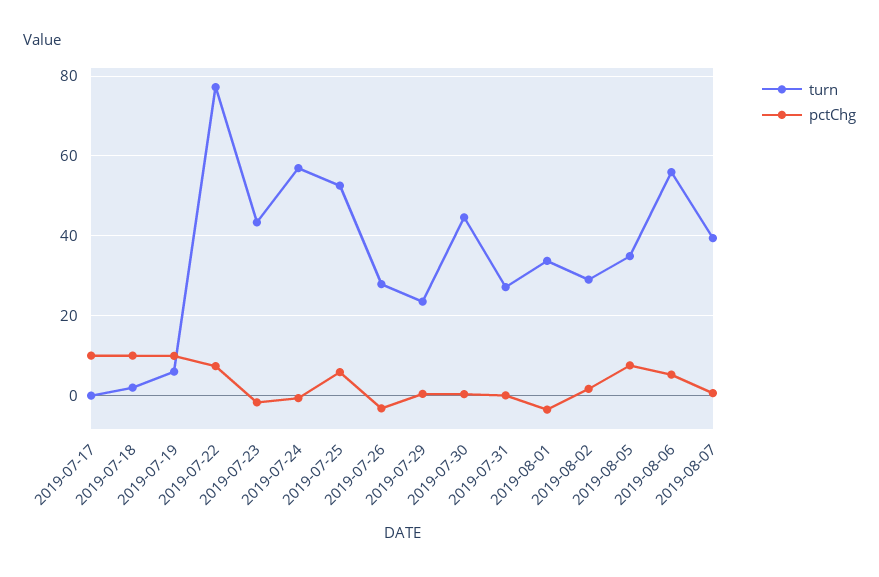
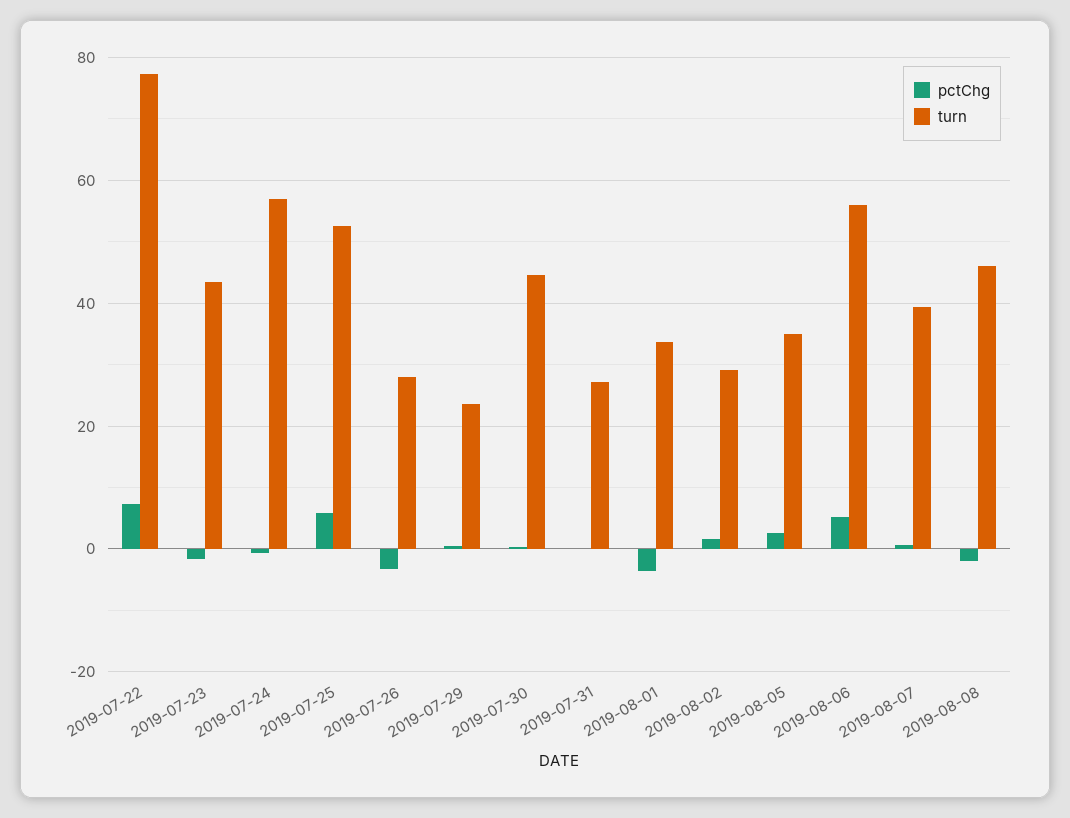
turn, 2019-07-17: 0 -> none
pctChg, 2019-07-17: 10 -> none
turn, 2019-07-18: 2 -> none
pctChg, 2019-07-18: 10 -> none
turn, 2019-07-19: 6 -> none
pctChg, 2019-07-19: 10 -> none
pctChg, 2019-08-05: 8 -> 2
pctChg, 2019-08-08: none -> -2
turn, 2019-08-08: none -> 46

